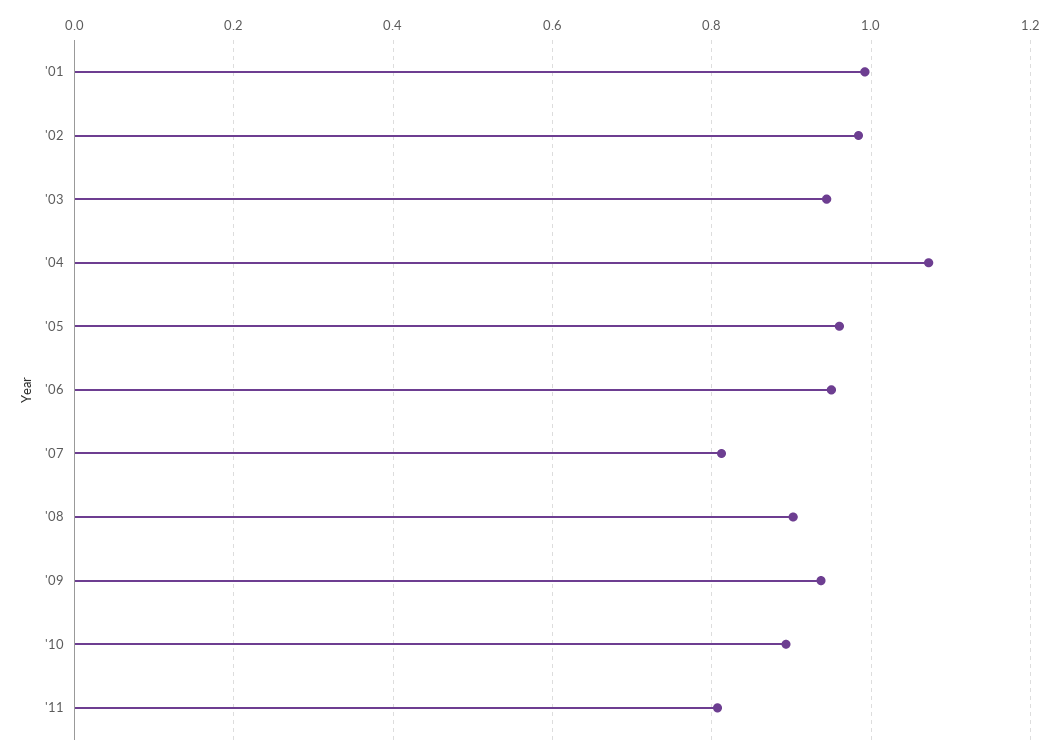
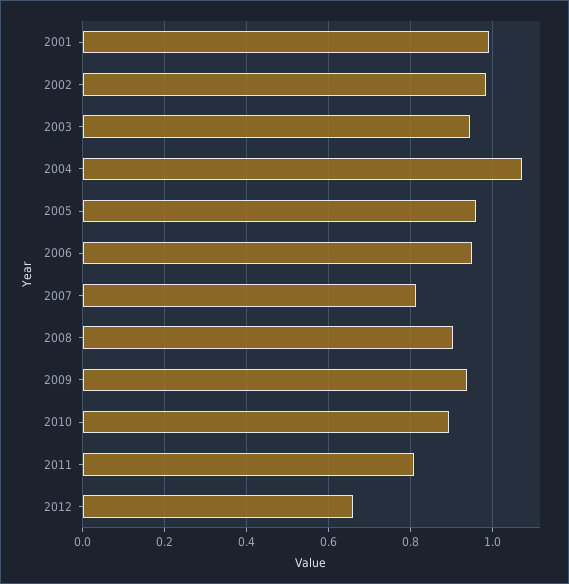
2012: none -> 0.66

